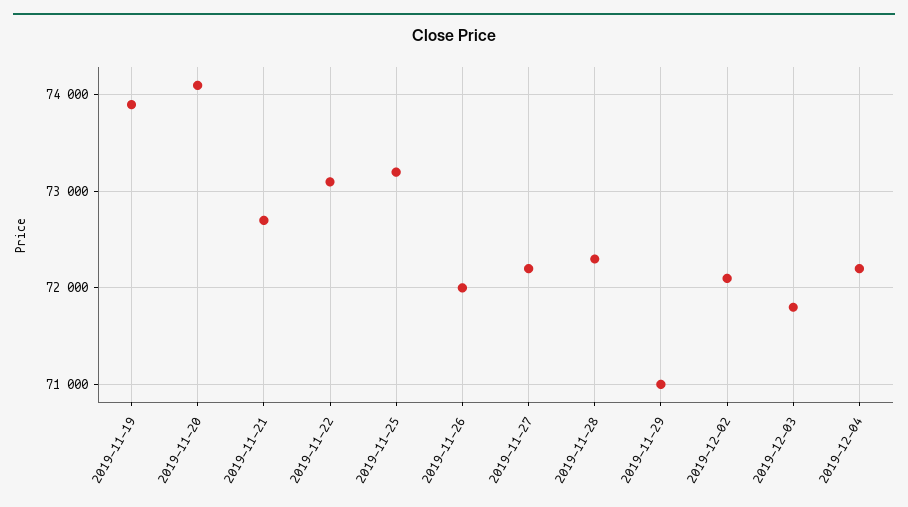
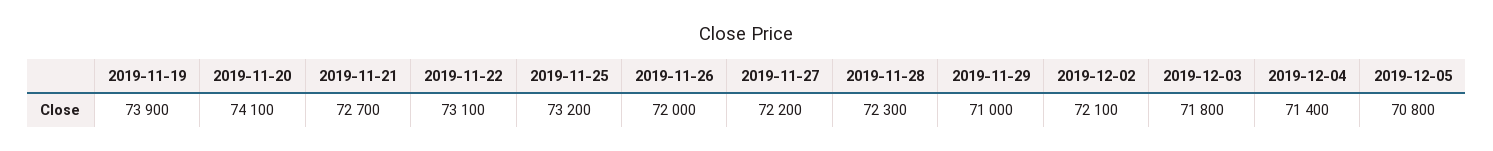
2019-12-04: 72200 -> 71400
2019-12-05: none -> 70800

